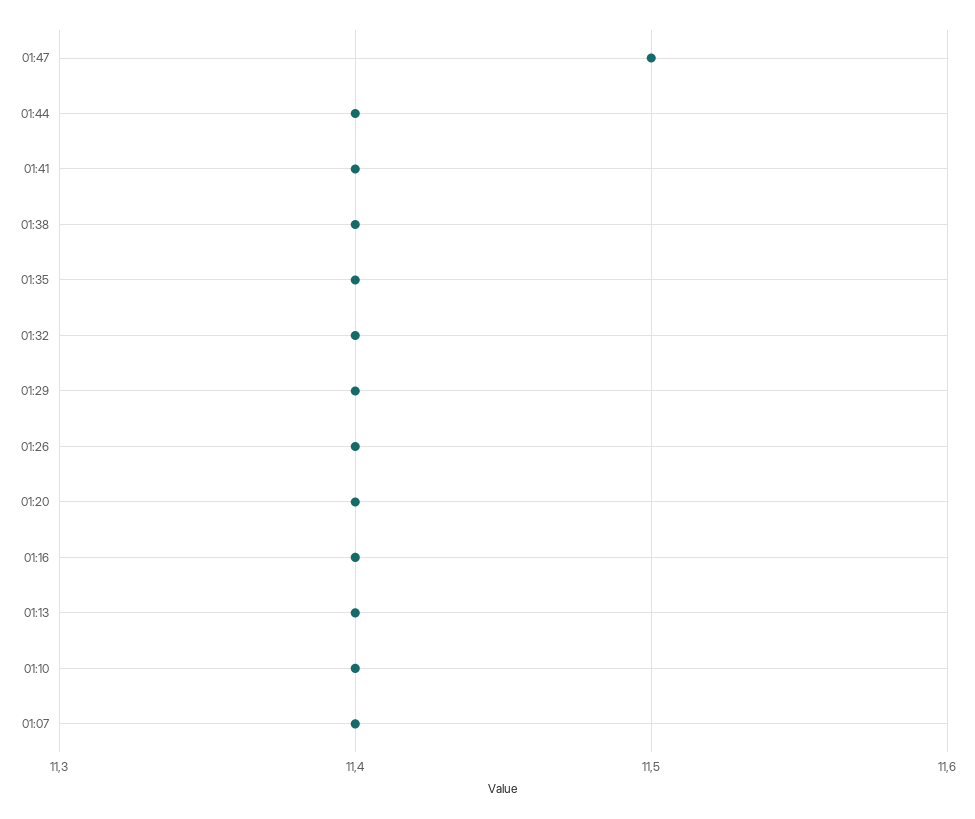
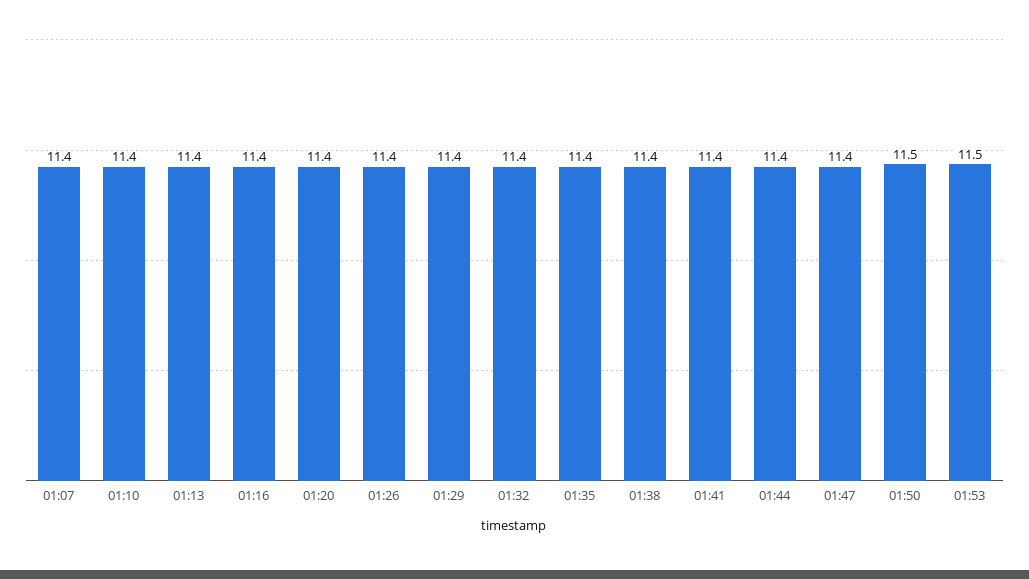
01:47: 11.5 -> 11.4
01:50: none -> 11.5
01:53: none -> 11.5

